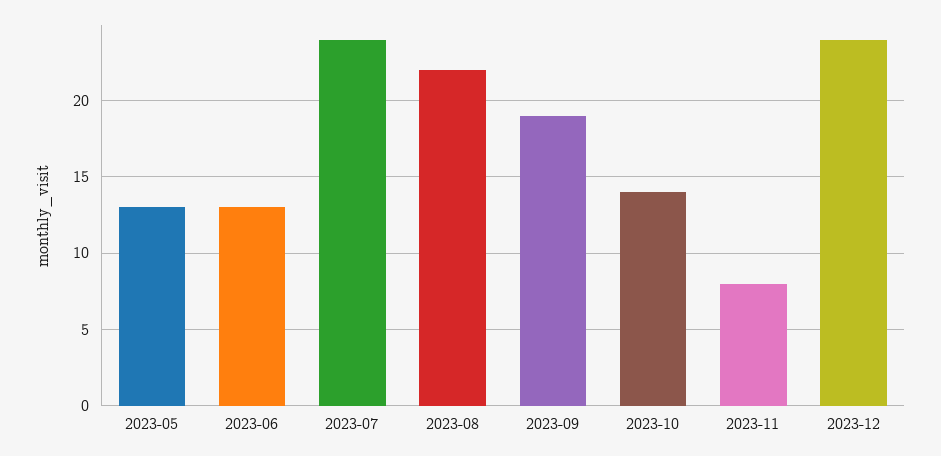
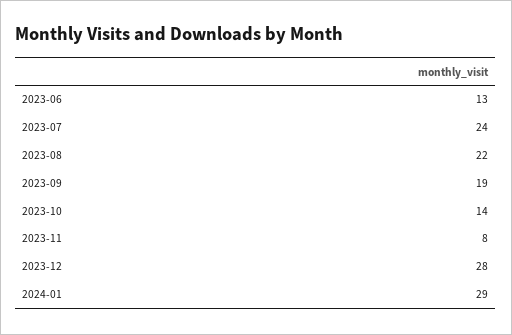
2023-05: 13 -> none
2023-12: 24 -> 28
2024-01: none -> 29

